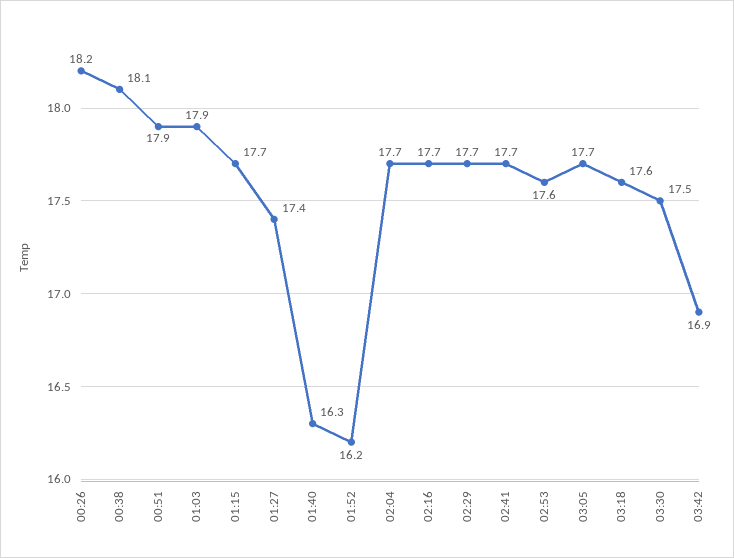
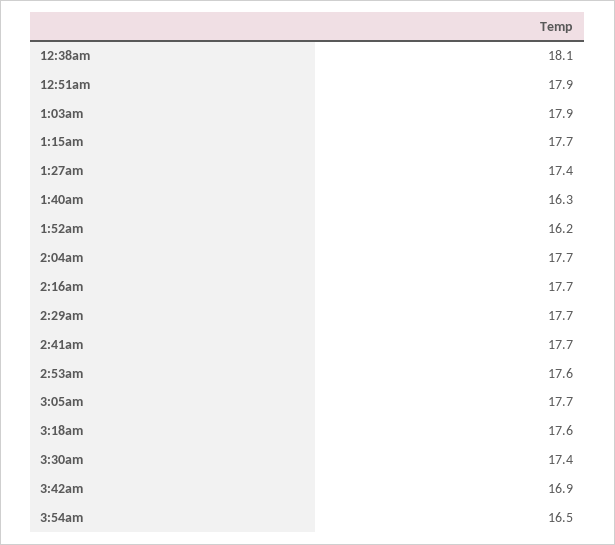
00:26: 18.2 -> none
03:30: 17.5 -> 17.4
3:54am: none -> 16.5

